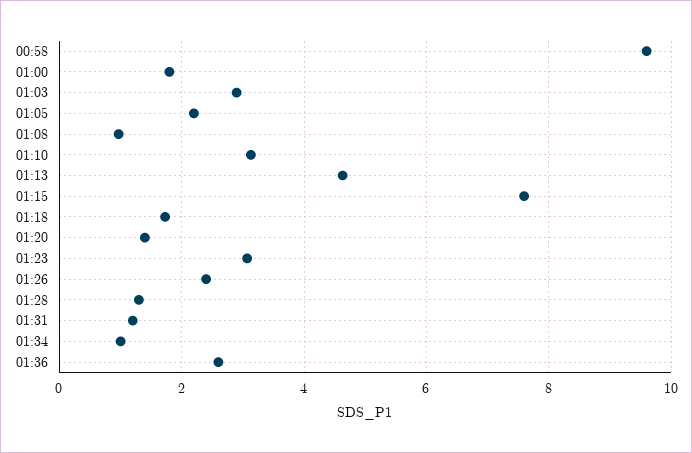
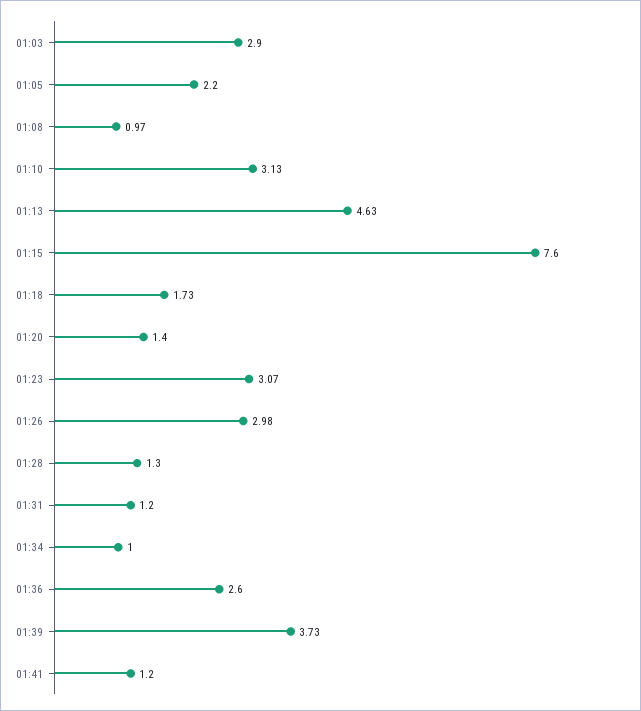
00:58: 9.6 -> none
01:00: 1.8 -> none
01:26: 2.4 -> 2.98
01:39: none -> 3.73
01:41: none -> 1.2

